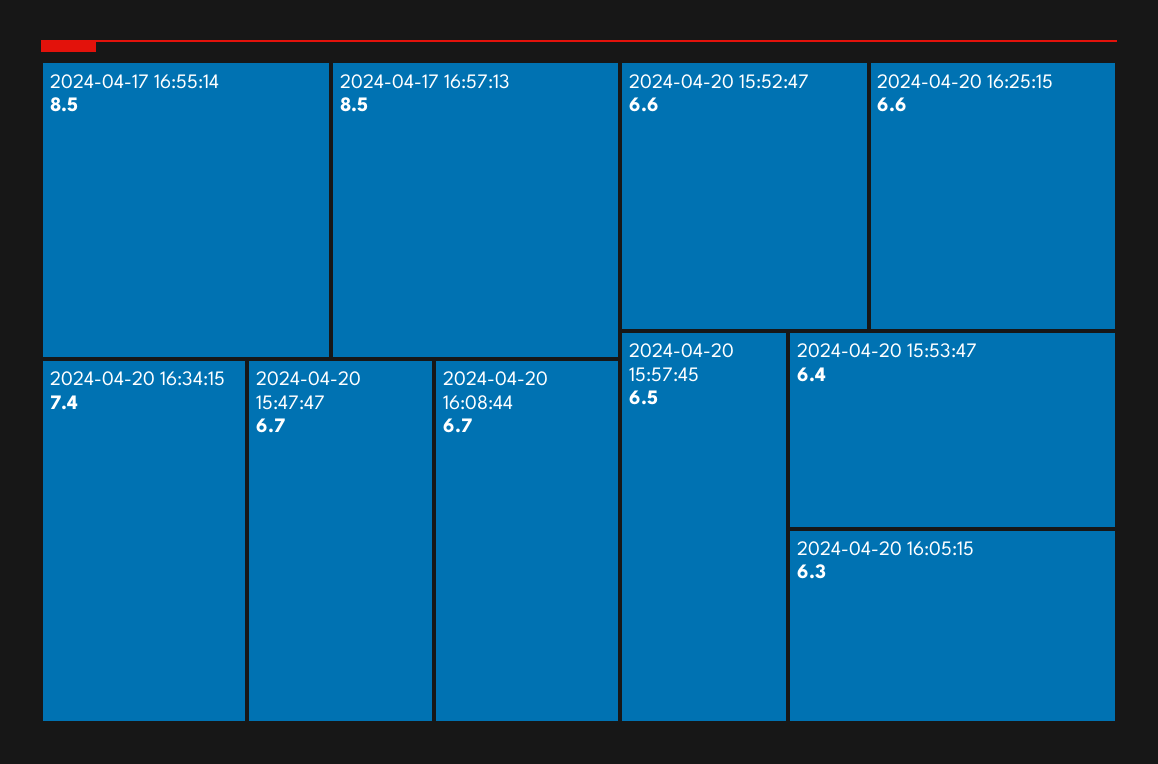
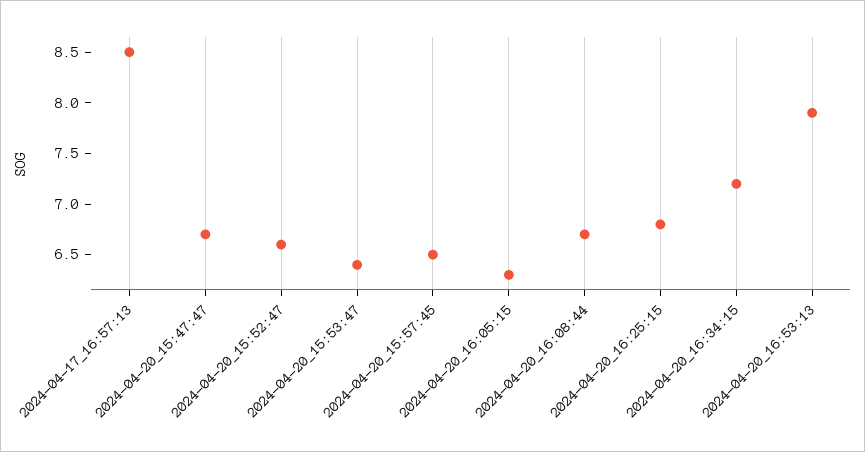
2024-04-17 16:55:14: 8.5 -> none
2024-04-20 16:34:15: 7.4 -> 7.2
2024-04-20 16:25:15: 6.6 -> 6.8
2024-04-20_16:53:13: none -> 7.9

